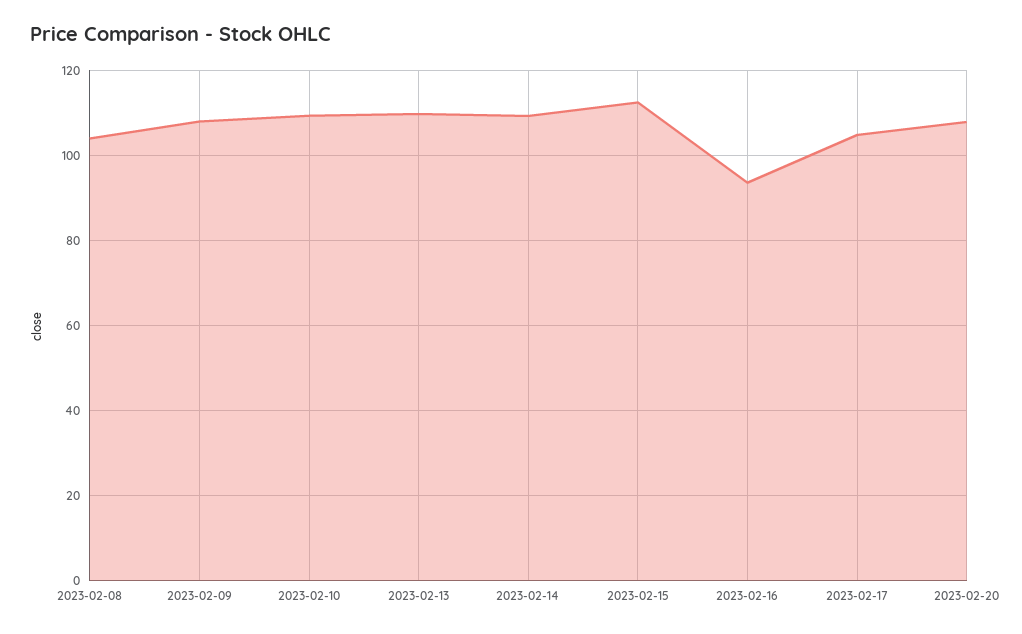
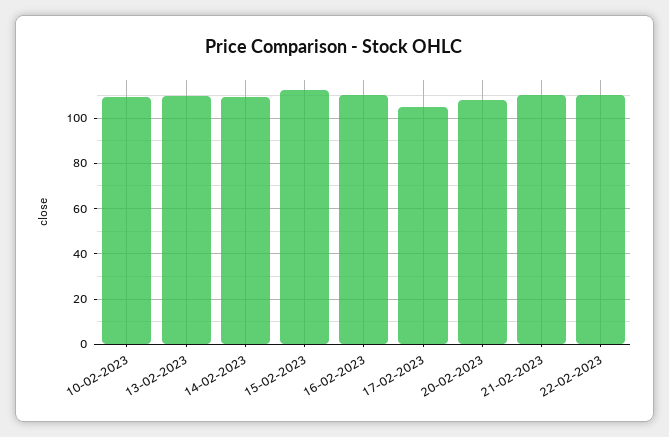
2023-02-08: 104 -> none
2023-02-09: 108 -> none
2023-02-16: 94 -> 110
21-02-2023: none -> 110
22-02-2023: none -> 110

